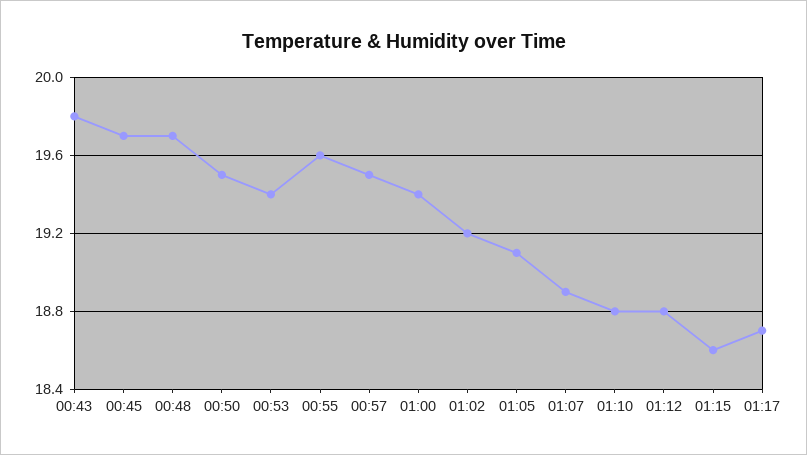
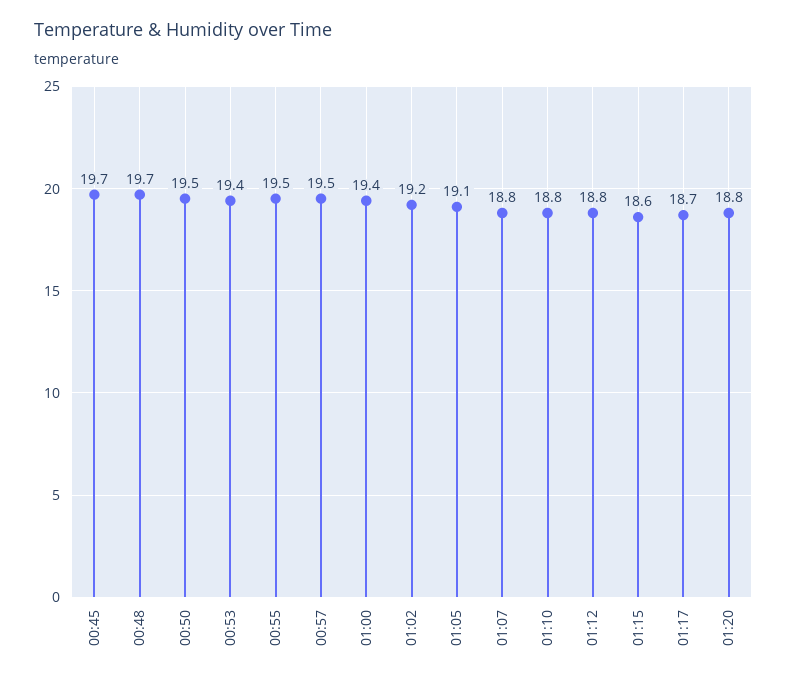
00:43: 19.8 -> none
00:55: 19.6 -> 19.5
01:07: 18.9 -> 18.8
01:20: none -> 18.8

